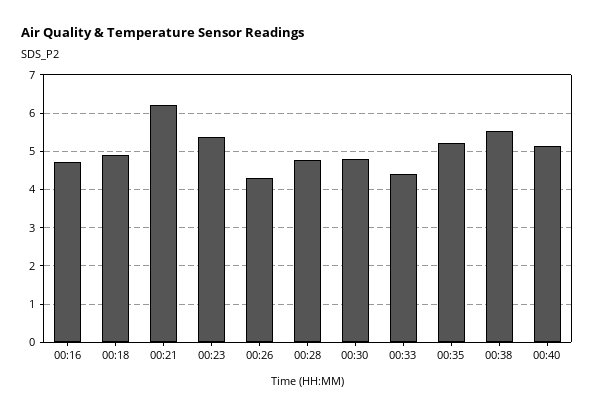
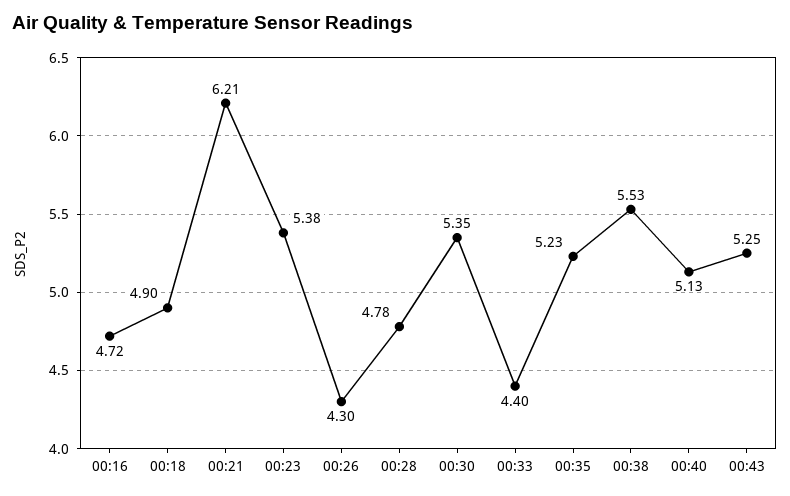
00:30: 4.8 -> 5.35
00:43: none -> 5.25

